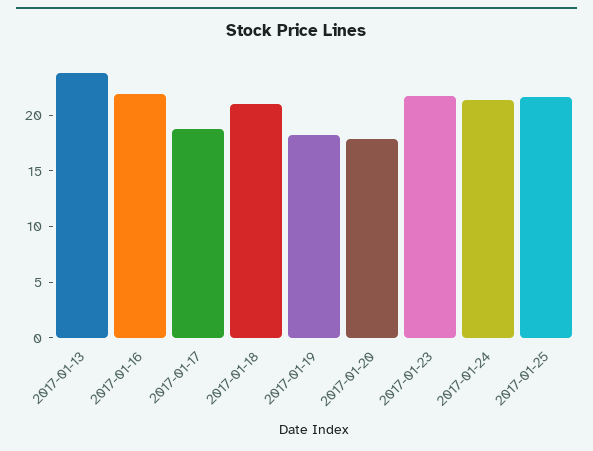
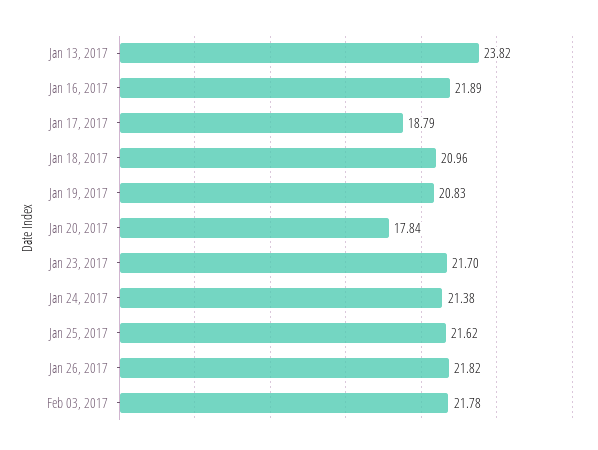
2017-01-19: 18 -> 20.83
Jan 26, 2017: none -> 21.82
Feb 03, 2017: none -> 21.78

